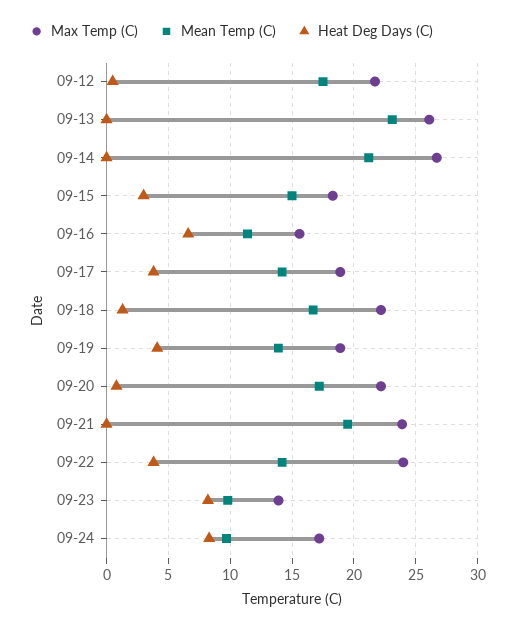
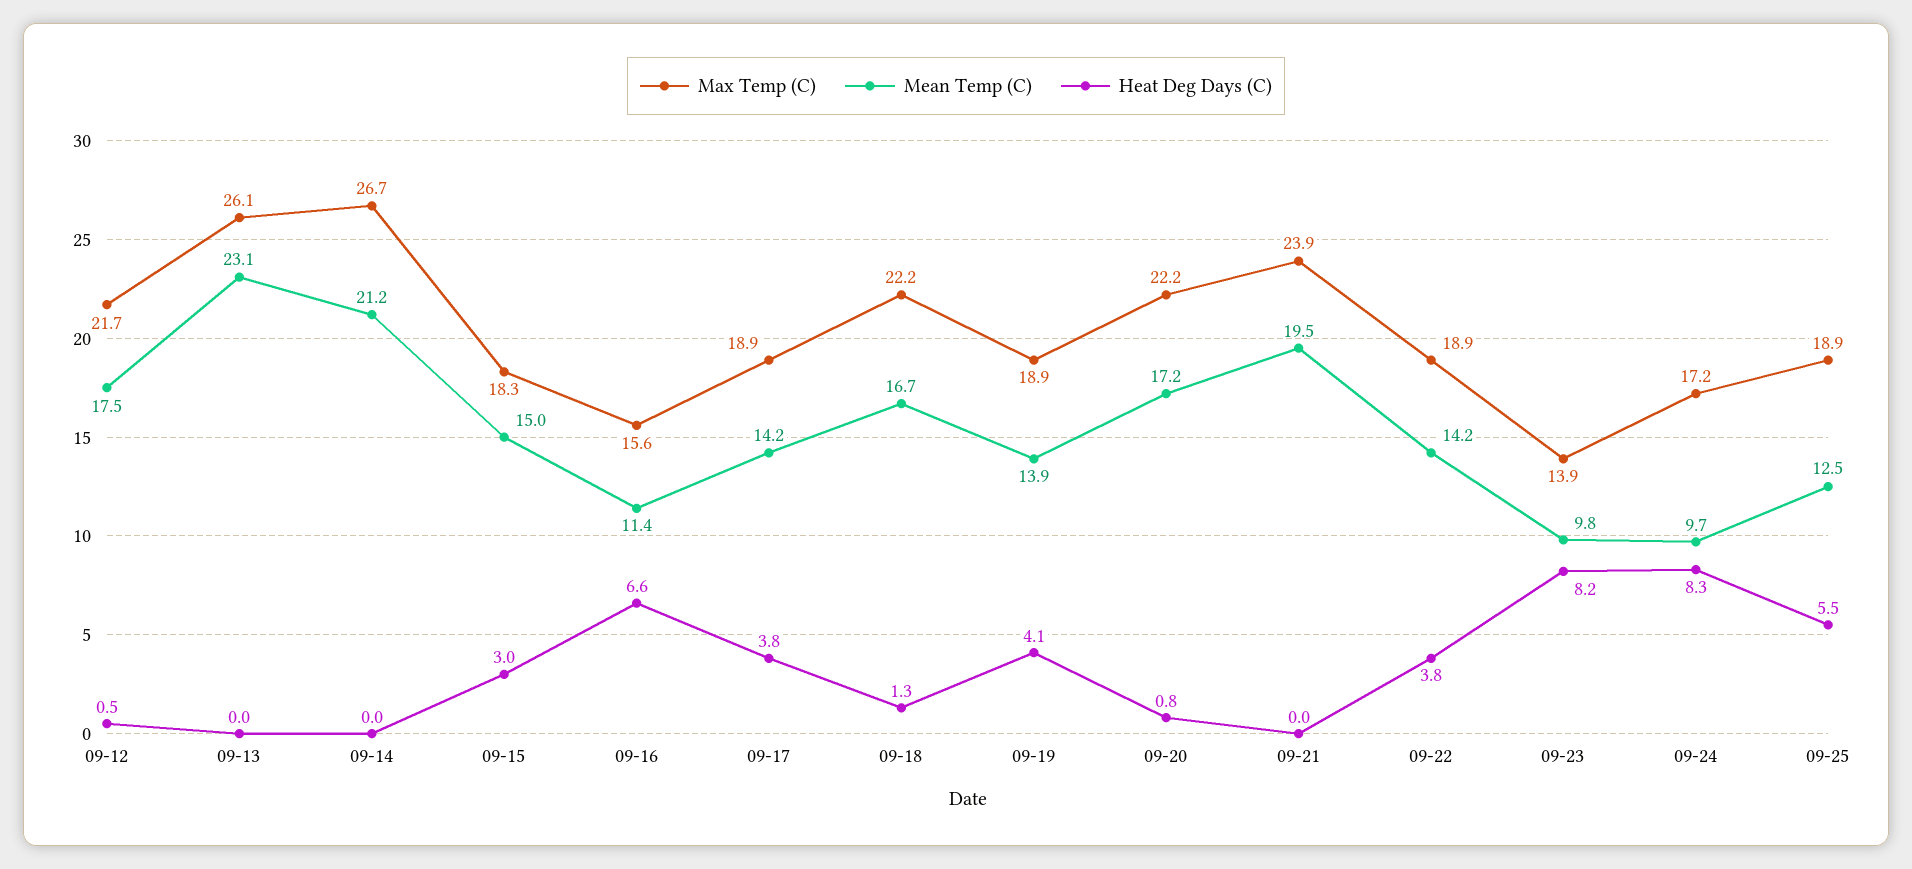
Max Temp (C), 09-22: 24 -> 18.9
Max Temp (C), 09-25: none -> 18.9
Mean Temp (C), 09-25: none -> 12.5
Heat Deg Days (C), 09-25: none -> 5.5

